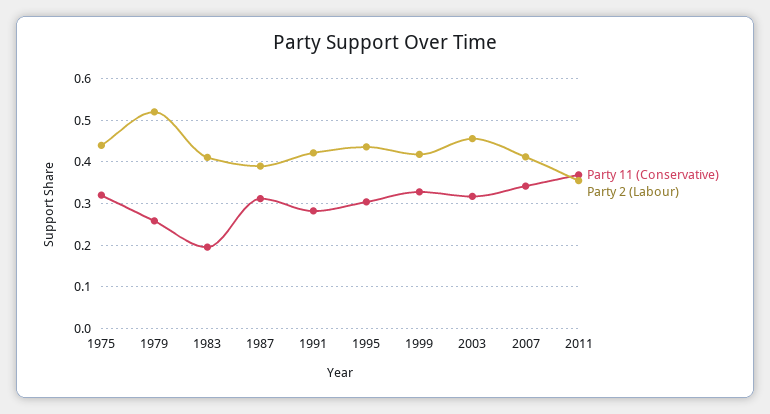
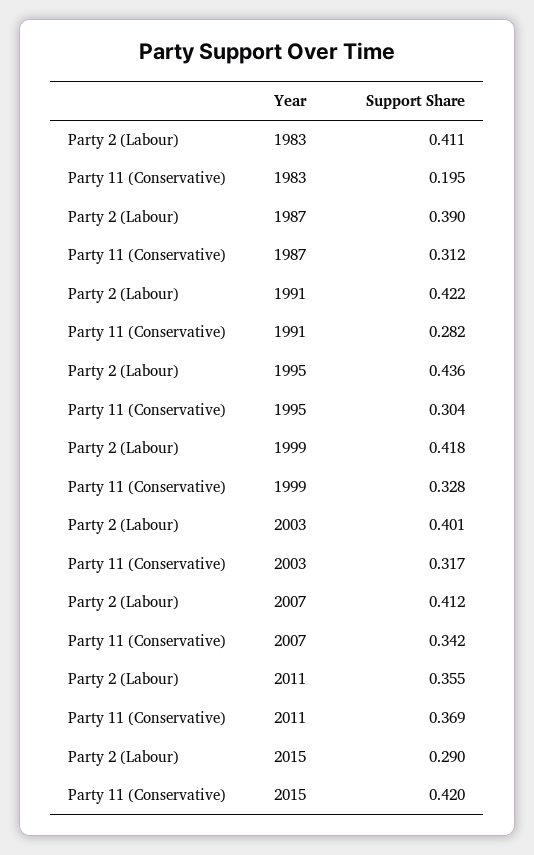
Party 11 (Conservative), 1975: 0.32 -> none
Party 2 (Labour), 1975: 0.44 -> none
Party 11 (Conservative), 1979: 0.26 -> none
Party 2 (Labour), 1979: 0.52 -> none
Party 2 (Labour), 2003: 0.46 -> 0.401
Party 2 (Labour), 2015: none -> 0.29
Party 11 (Conservative), 2015: none -> 0.42

